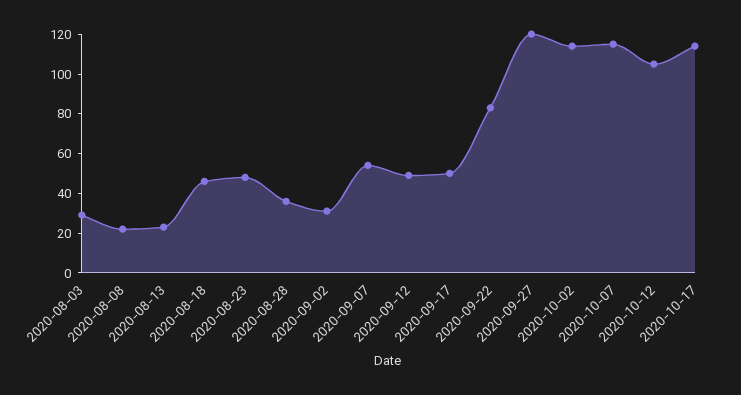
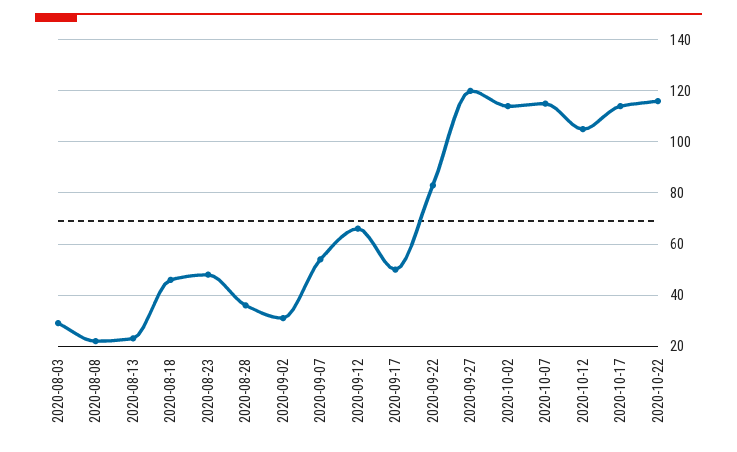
2020-09-12: 50 -> 65
2020-10-22: none -> 115

